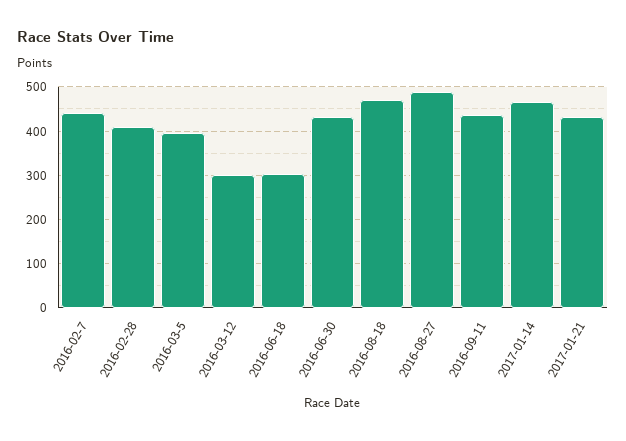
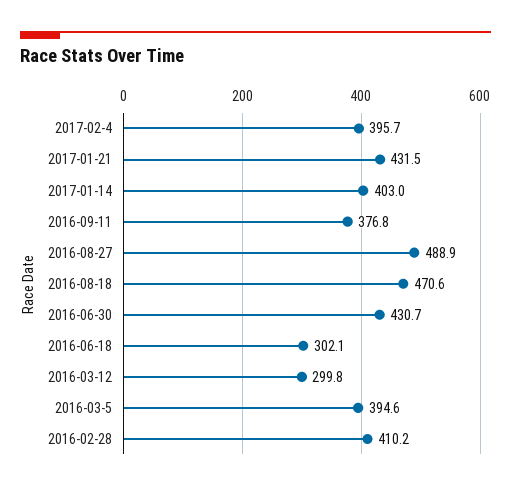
2016-02-7: 440 -> none
2016-09-11: 440 -> 376.8
2017-01-14: 460 -> 403
2017-02-4: none -> 395.7

